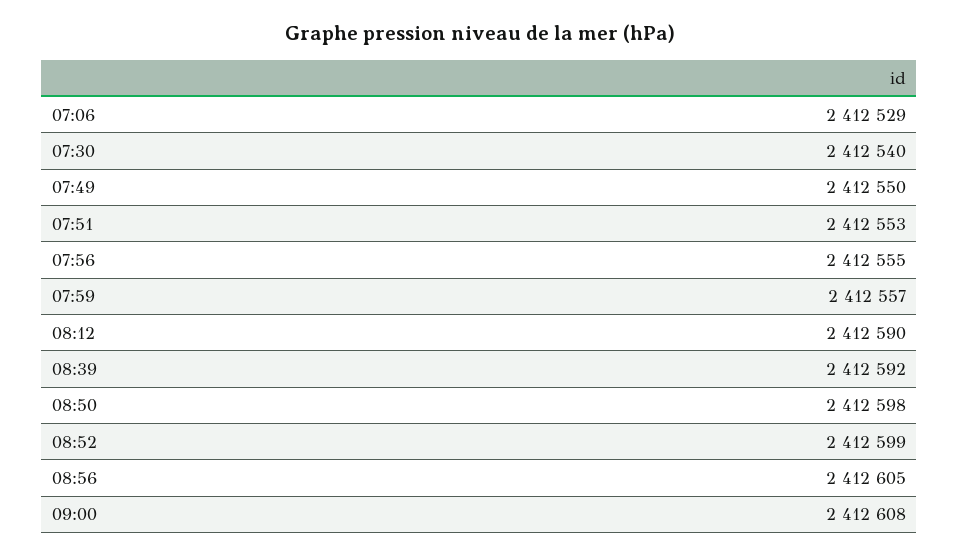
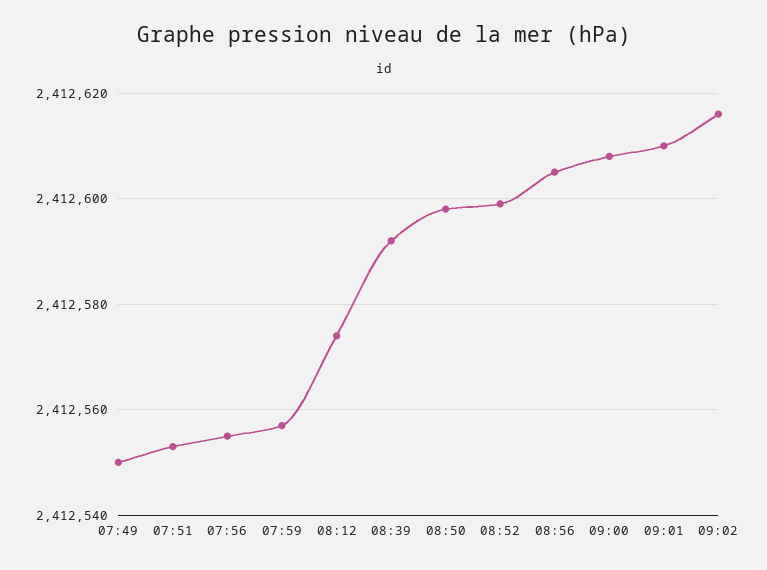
07:06: 2412529 -> none
07:30: 2412540 -> none
08:12: 2412590 -> 2412575
09:01: none -> 2412610
09:02: none -> 2412615

